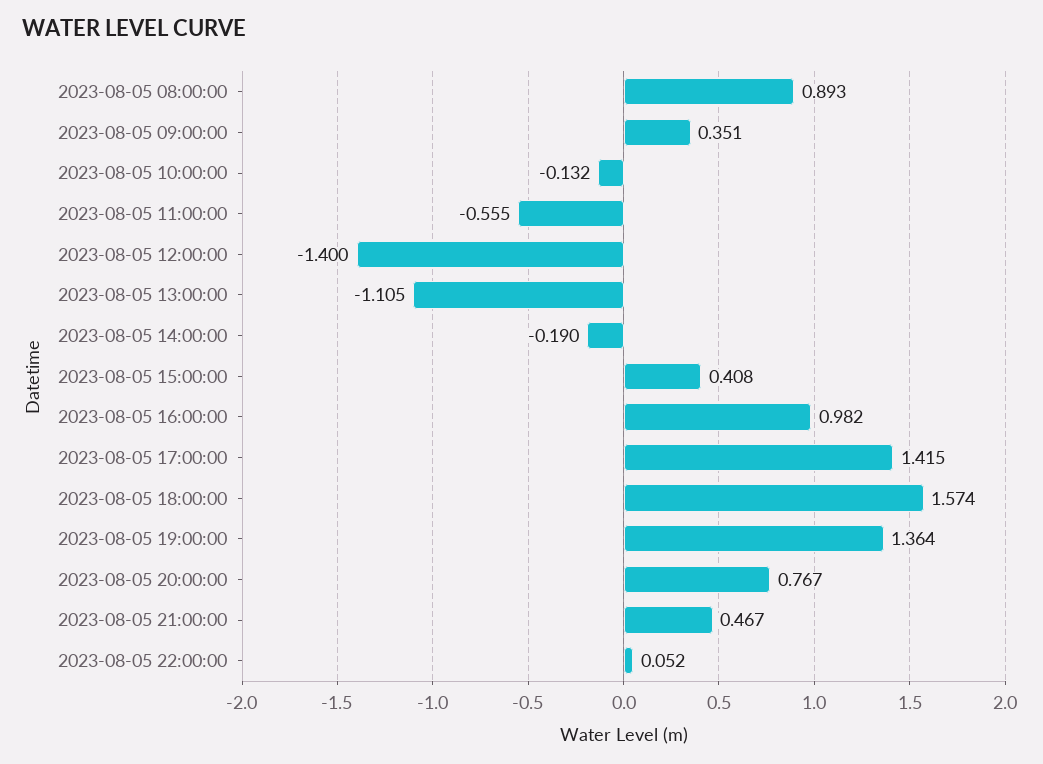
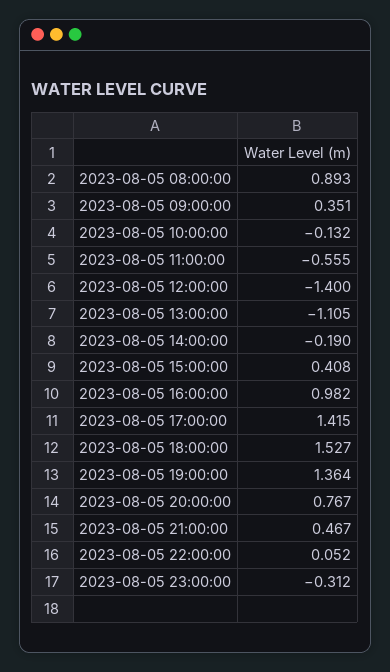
2023-08-05 18:00:00: 1.574 -> 1.527
2023-08-05 23:00:00: none -> -0.312

